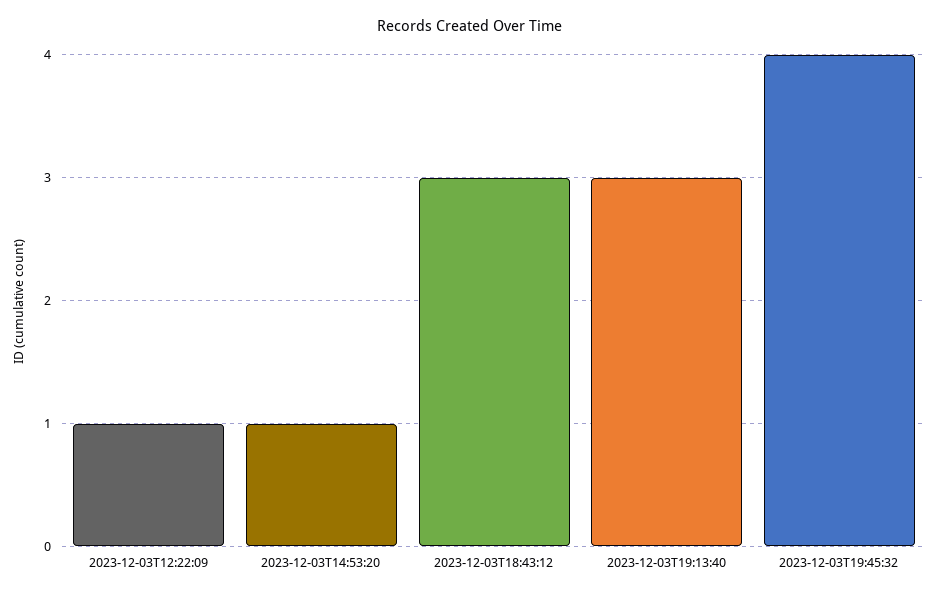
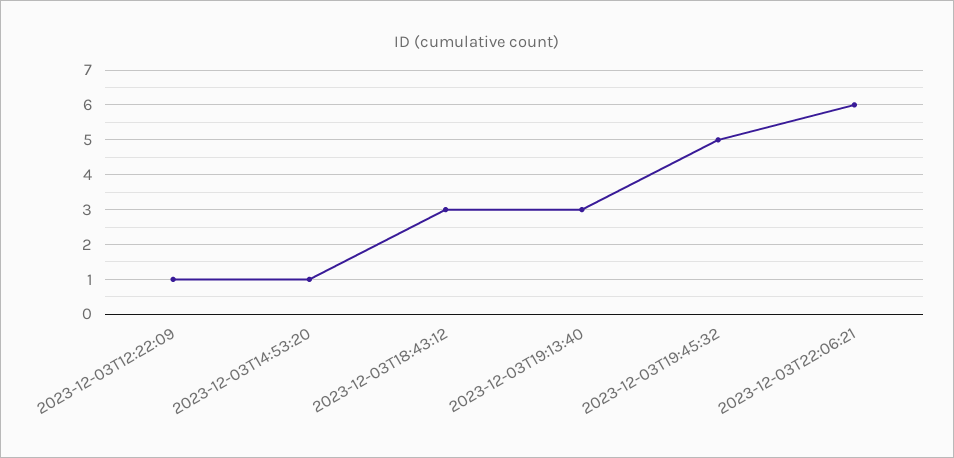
2023-12-03T19:45:32: 4 -> 5
2023-12-03T22:06:21: none -> 6

